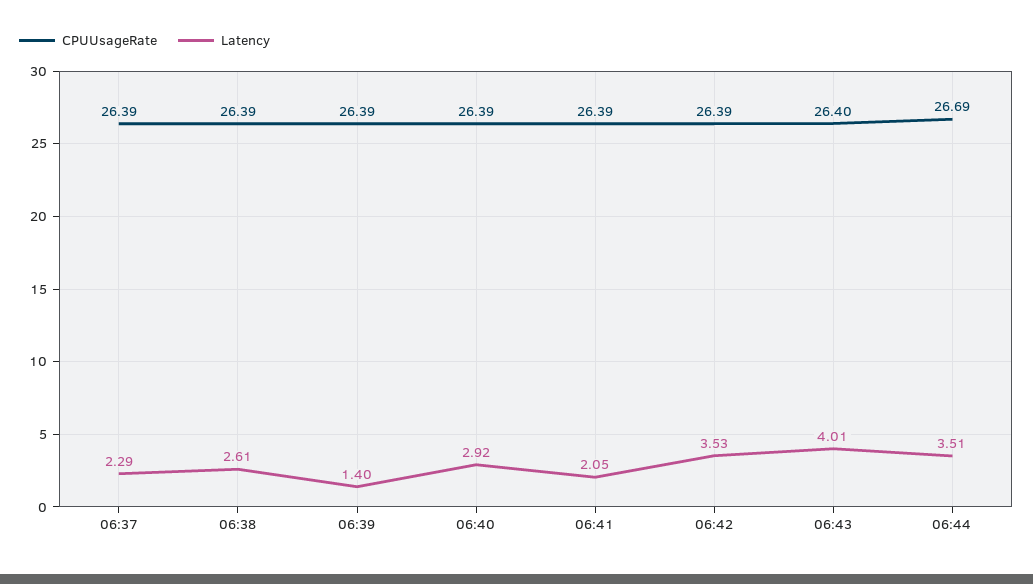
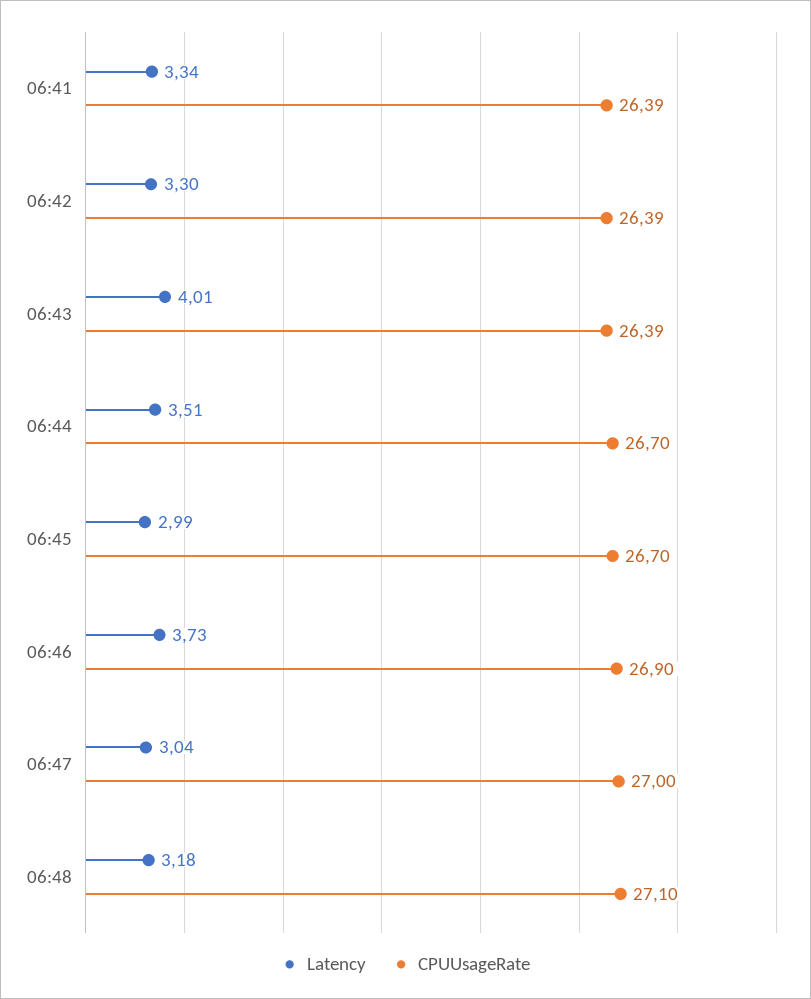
CPUUsageRate, 06:37: 26.39 -> none
Latency, 06:37: 2.29 -> none
CPUUsageRate, 06:38: 26.39 -> none
Latency, 06:38: 2.61 -> none
CPUUsageRate, 06:39: 26.39 -> none
Latency, 06:39: 1.4 -> none
CPUUsageRate, 06:40: 26.39 -> none
Latency, 06:40: 2.92 -> none
Latency, 06:41: 2.05 -> 3.34
Latency, 06:42: 3.53 -> 3.3
CPUUsageRate, 06:43: 26.4 -> 26.39
CPUUsageRate, 06:44: 26.69 -> 26.7
Latency, 06:45: none -> 2.99
CPUUsageRate, 06:45: none -> 26.7
Latency, 06:46: none -> 3.73
CPUUsageRate, 06:46: none -> 26.9
Latency, 06:47: none -> 3.04
CPUUsageRate, 06:47: none -> 27
Latency, 06:48: none -> 3.18
CPUUsageRate, 06:48: none -> 27.1

